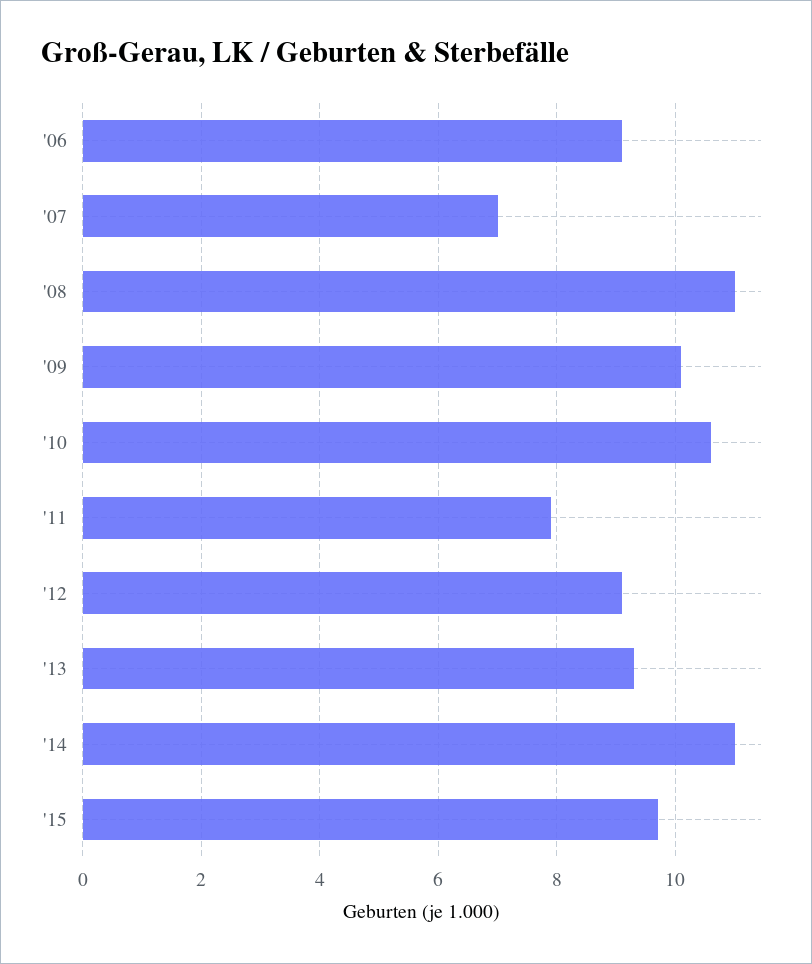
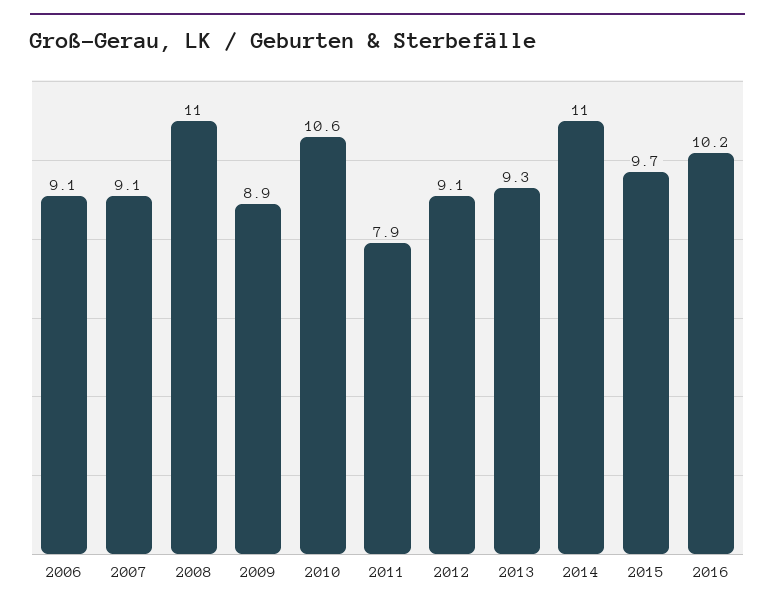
'07: 7 -> 9.1
'09: 10 -> 8.9
2016: none -> 10.2

